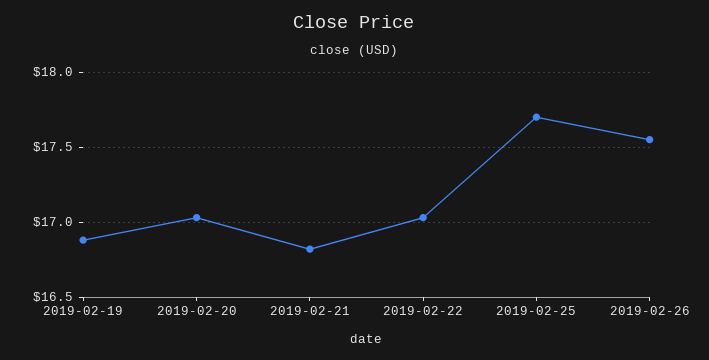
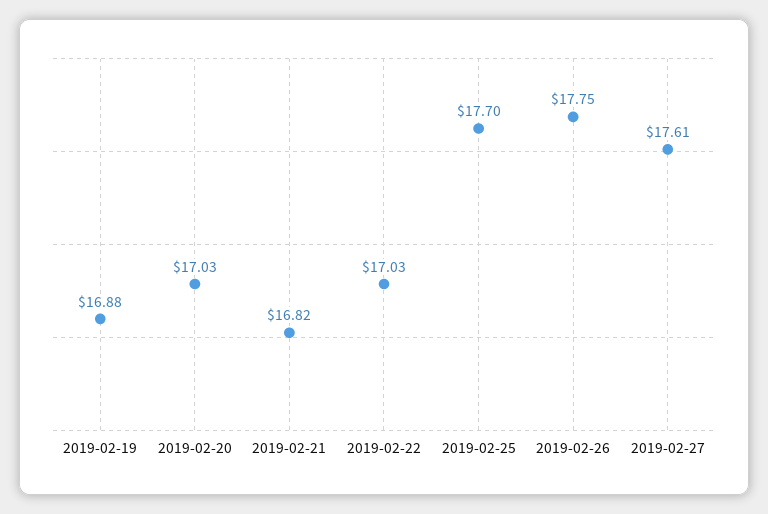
2019-02-26: 17.55 -> 17.75
2019-02-27: none -> 17.61

